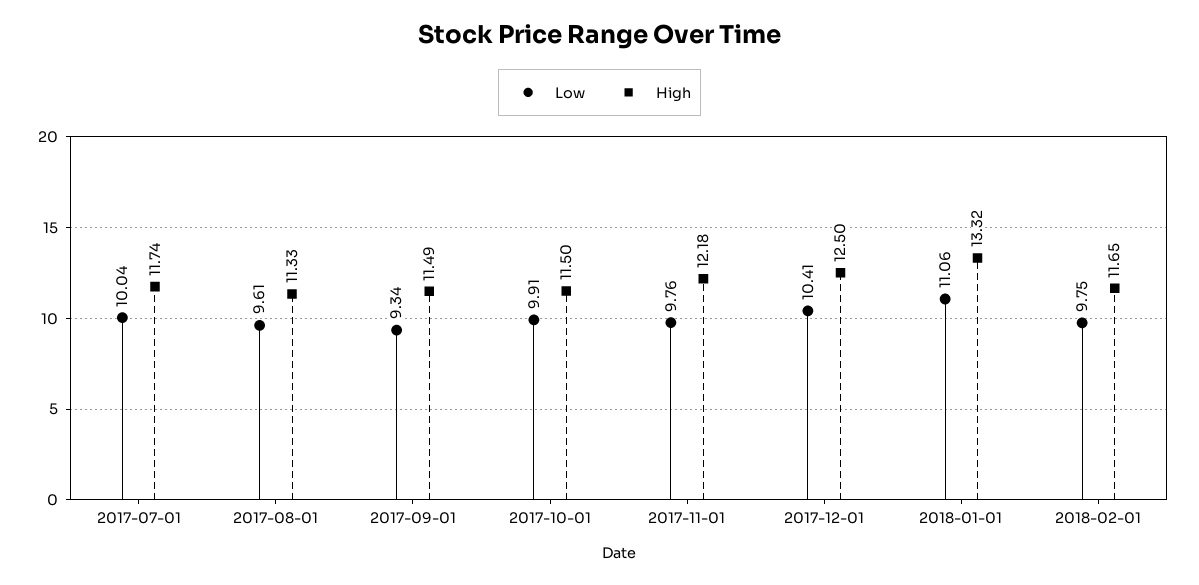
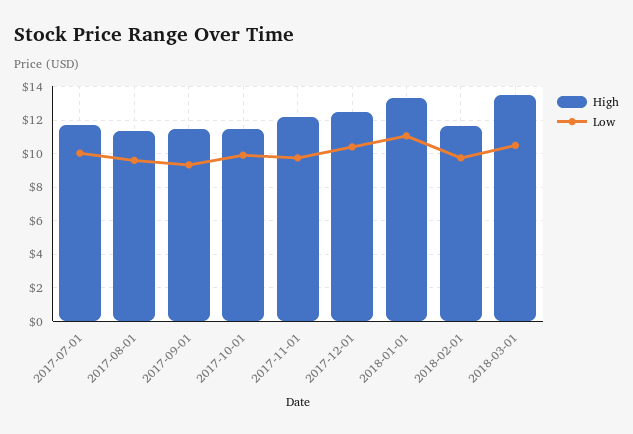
High, 2018-03-01: none -> 13.5
Low, 2018-03-01: none -> 10.5

